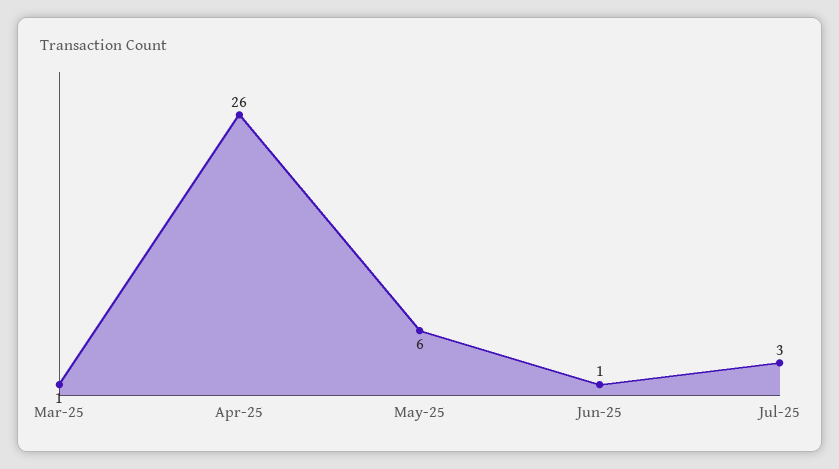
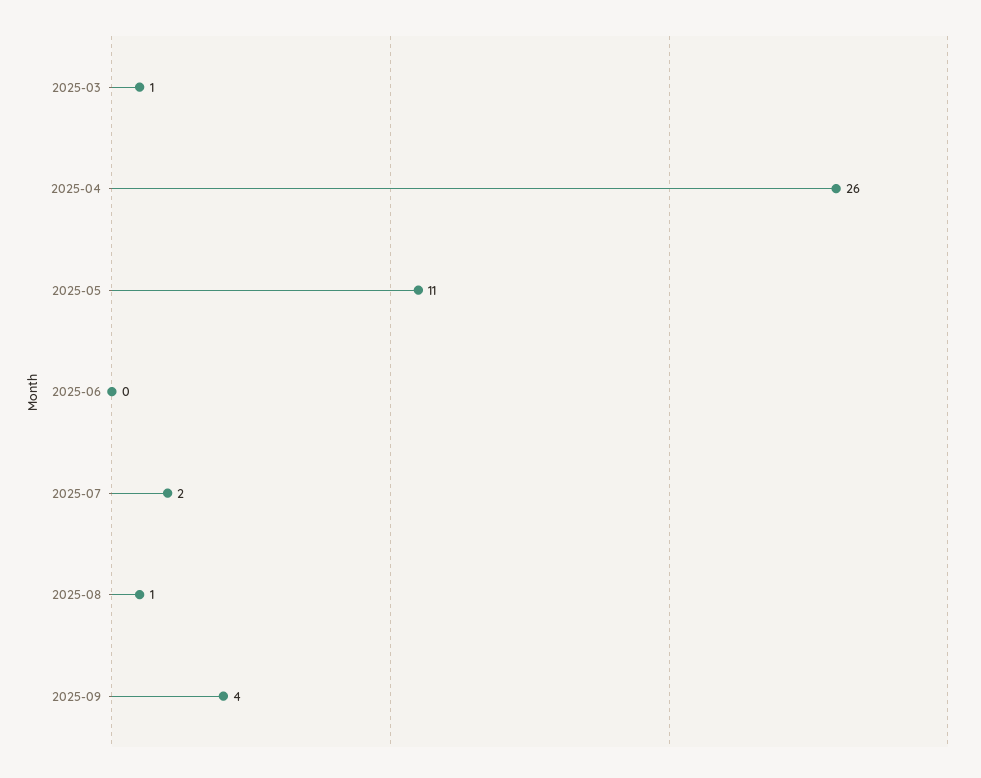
May-25: 6 -> 11
Jun-25: 1 -> 0
Jul-25: 3 -> 2
2025-08: none -> 1
2025-09: none -> 4

